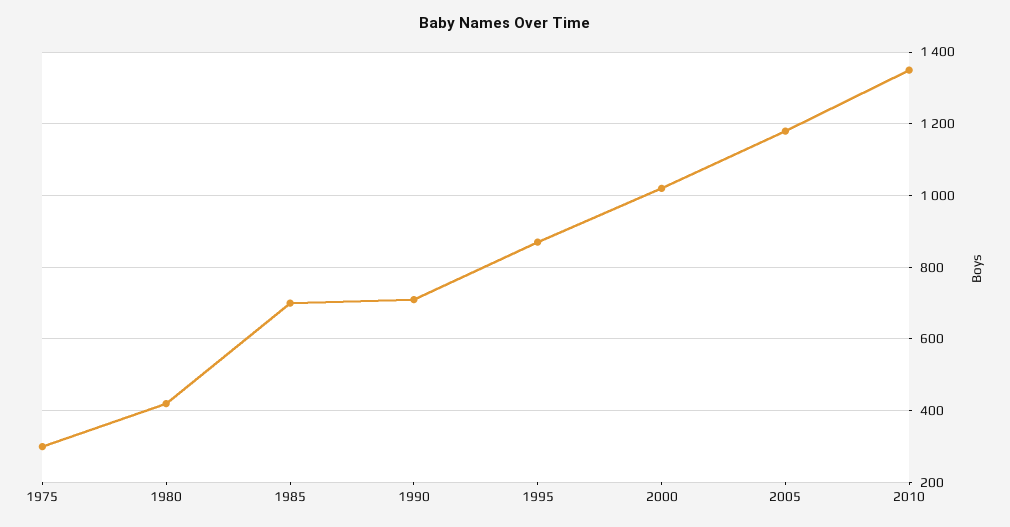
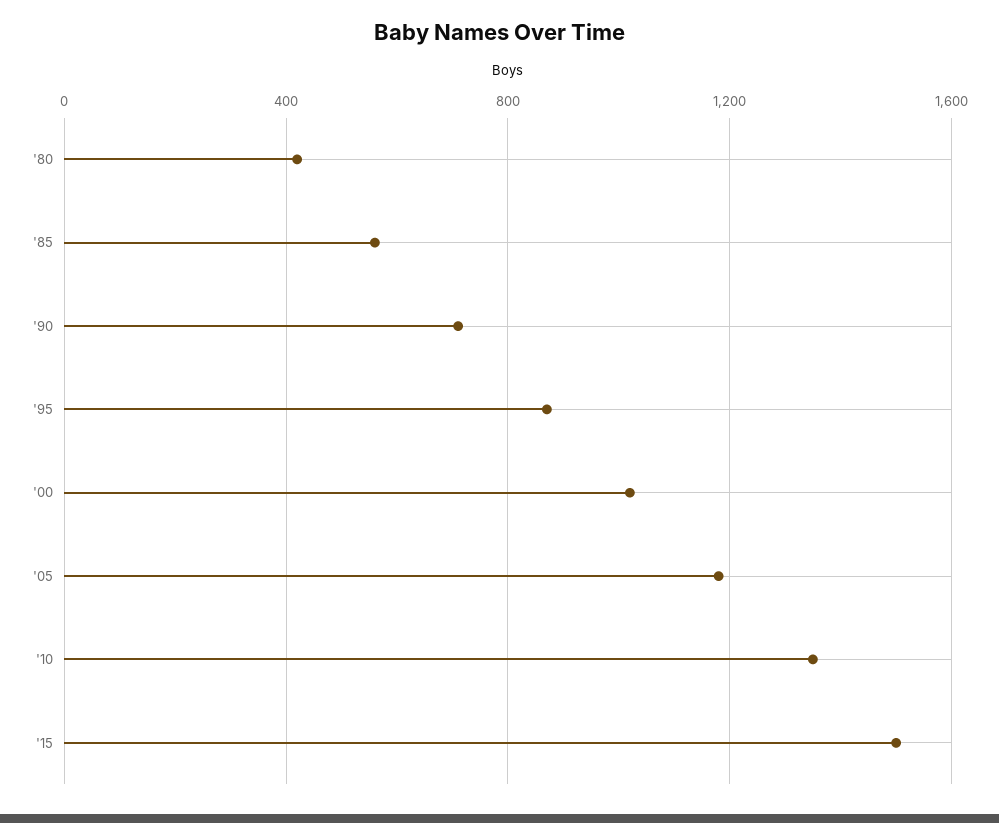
1975: 300 -> none
1985: 700 -> 550
'15: none -> 1500

